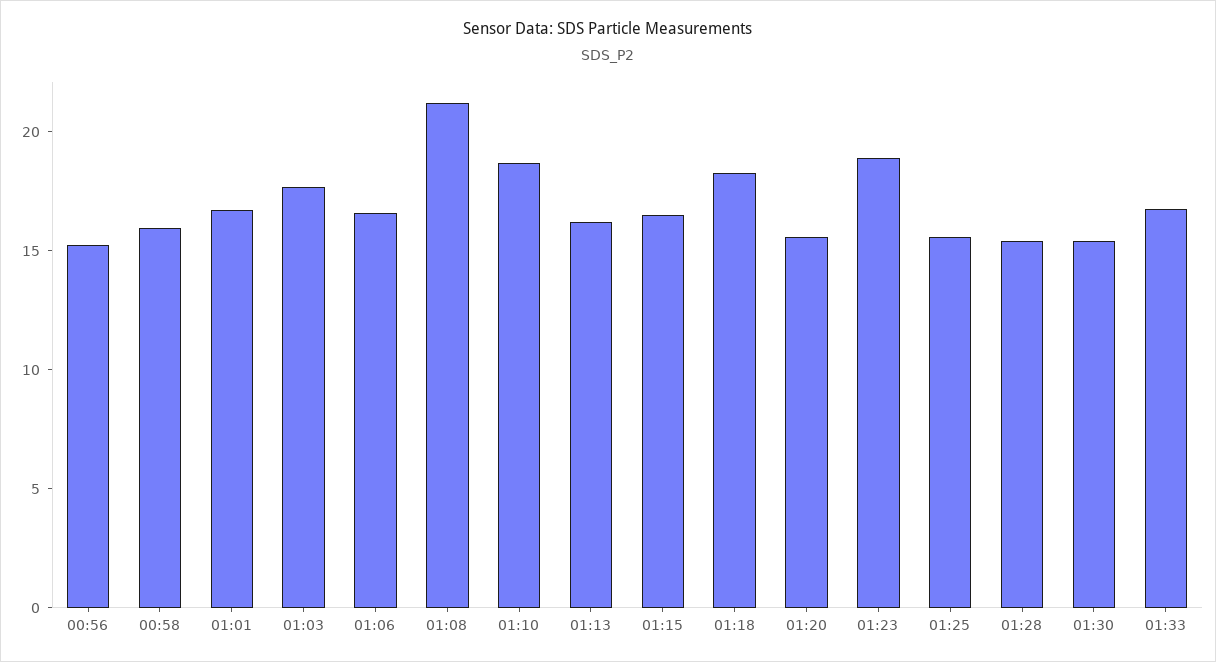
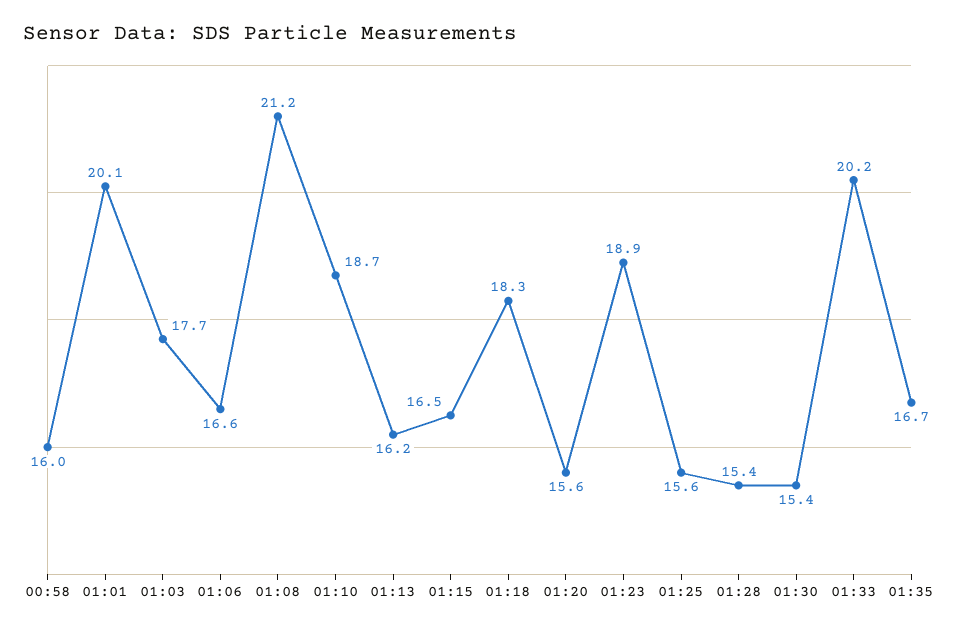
00:56: 15 -> none
01:01: 17 -> 20.1
01:33: 17 -> 20.2
01:35: none -> 16.7

